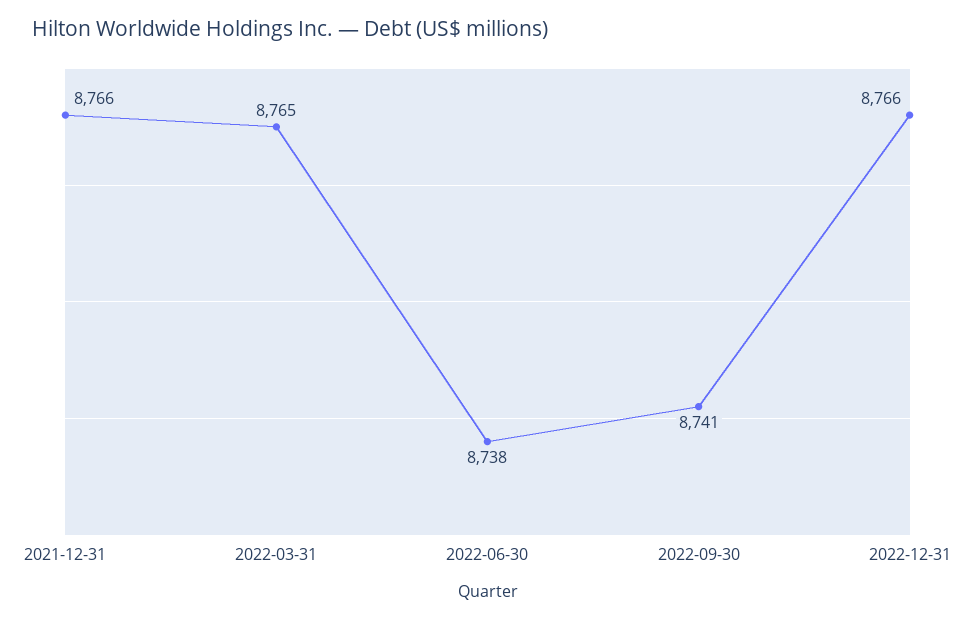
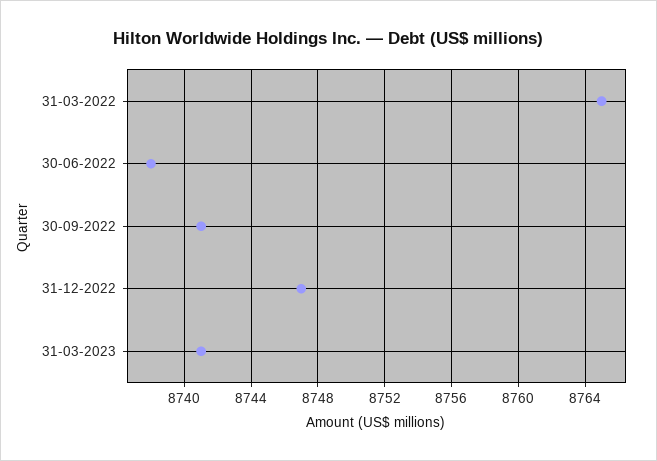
2021-12-31: 8766 -> none
2022-12-31: 8766 -> 8747
31-03-2023: none -> 8741

